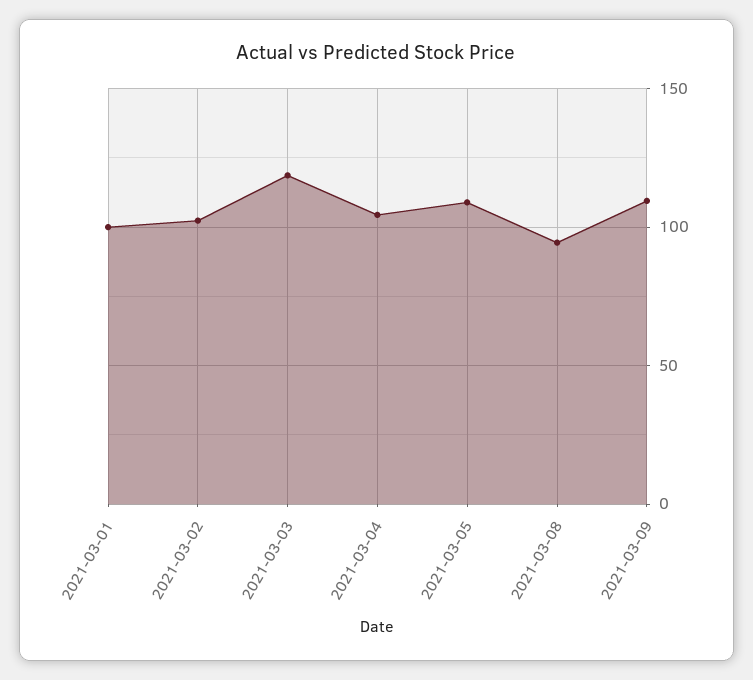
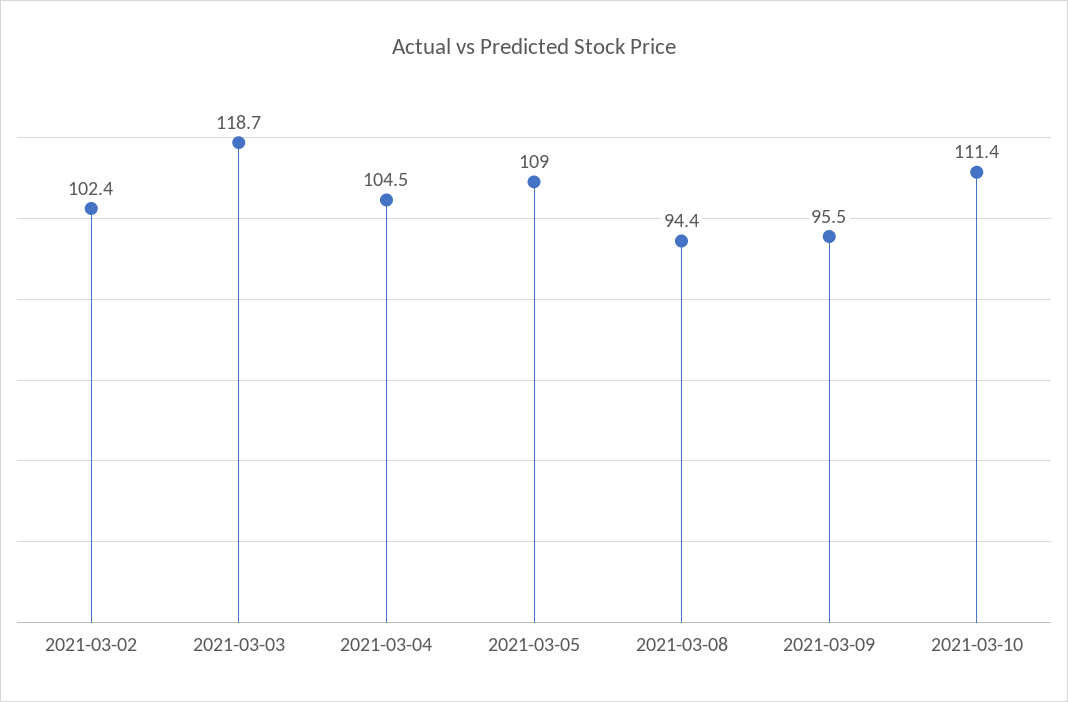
2021-03-01: 100 -> none
2021-03-09: 110 -> 95.5
2021-03-10: none -> 111.4

